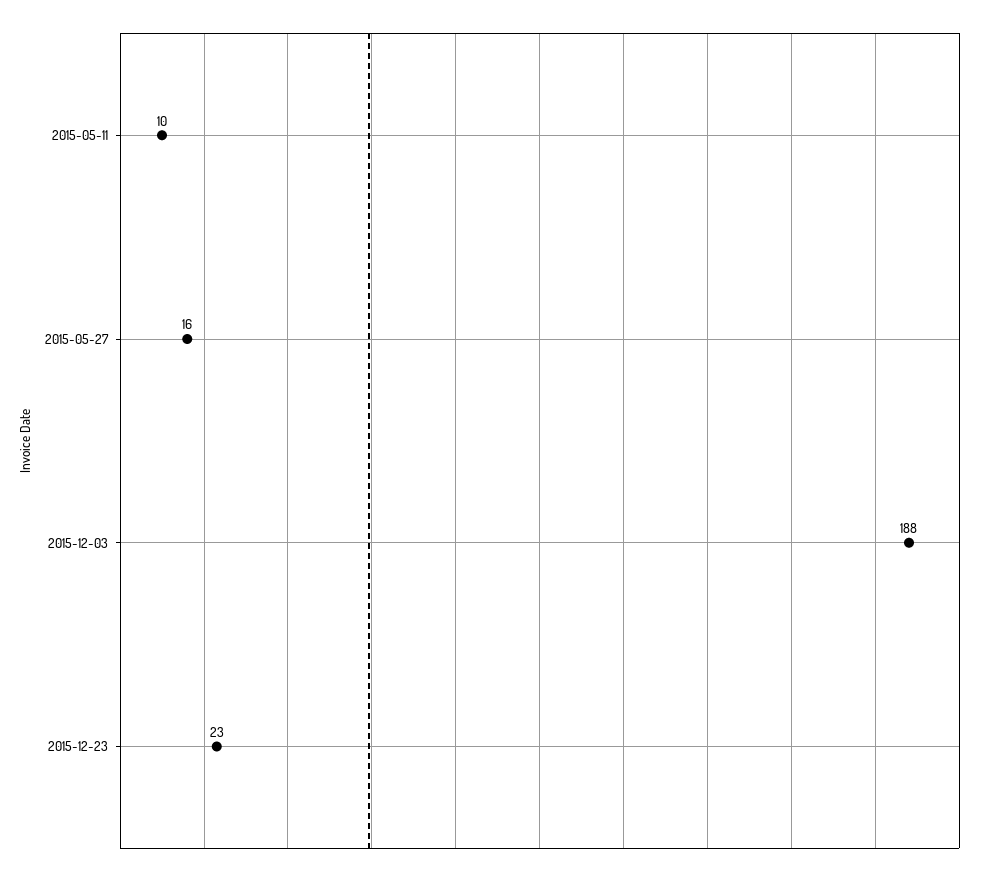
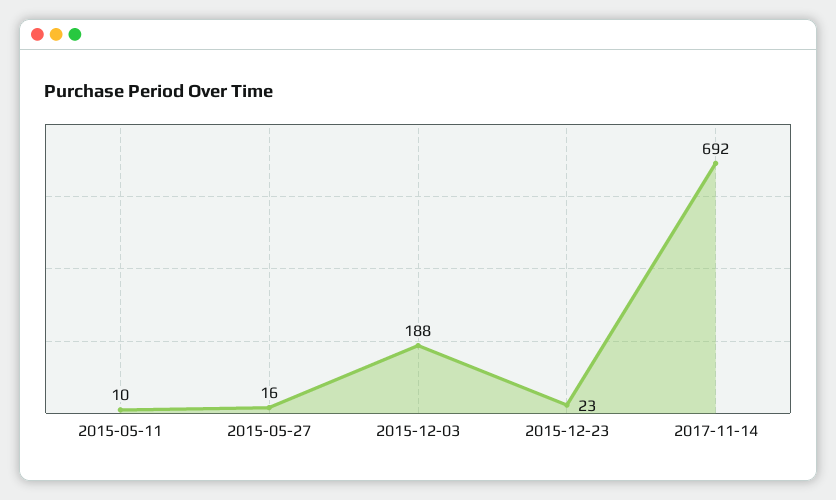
2017-11-14: none -> 692

